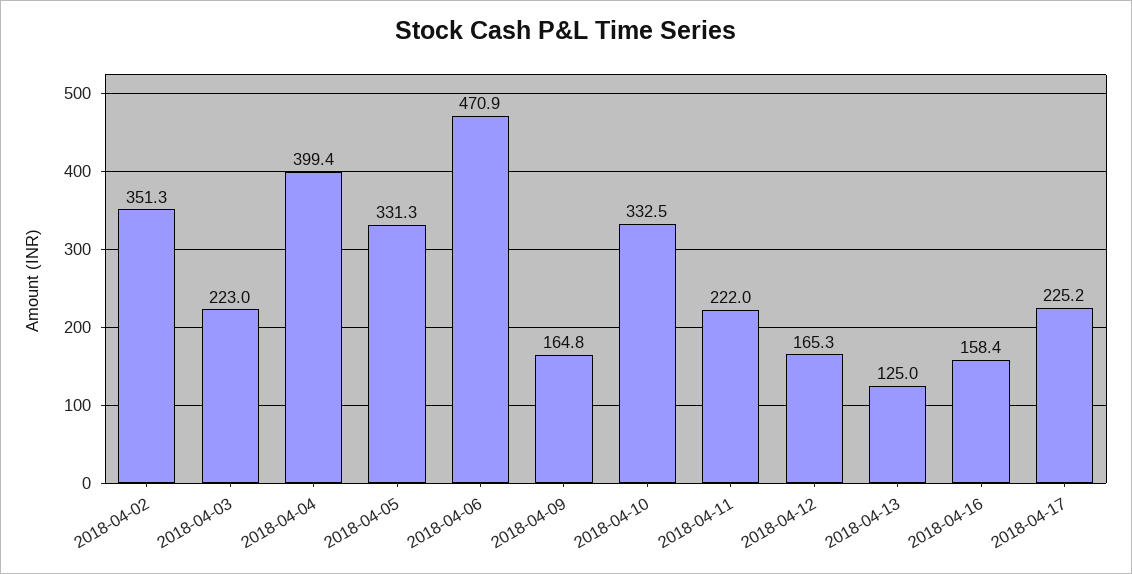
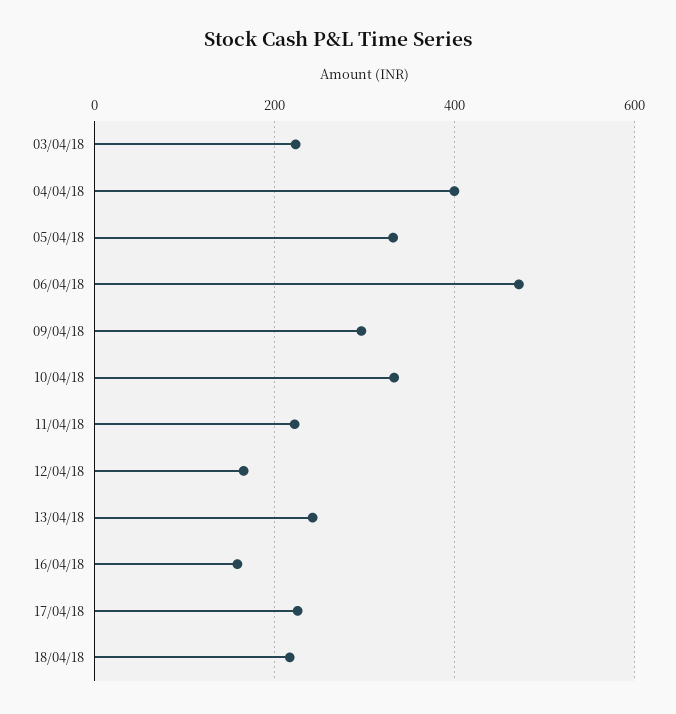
2018-04-02: 351.3 -> none
2018-04-09: 164.8 -> 300
2018-04-13: 125 -> 240
18/04/18: none -> 220

